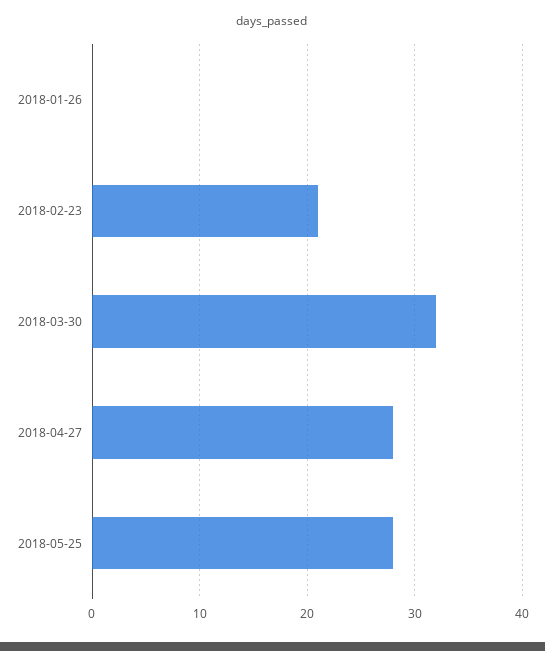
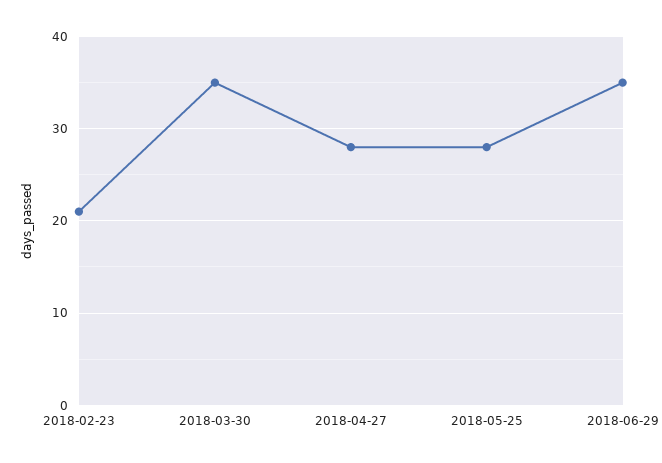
2018-01-26: 0 -> none
2018-03-30: 32 -> 35
2018-06-29: none -> 35

